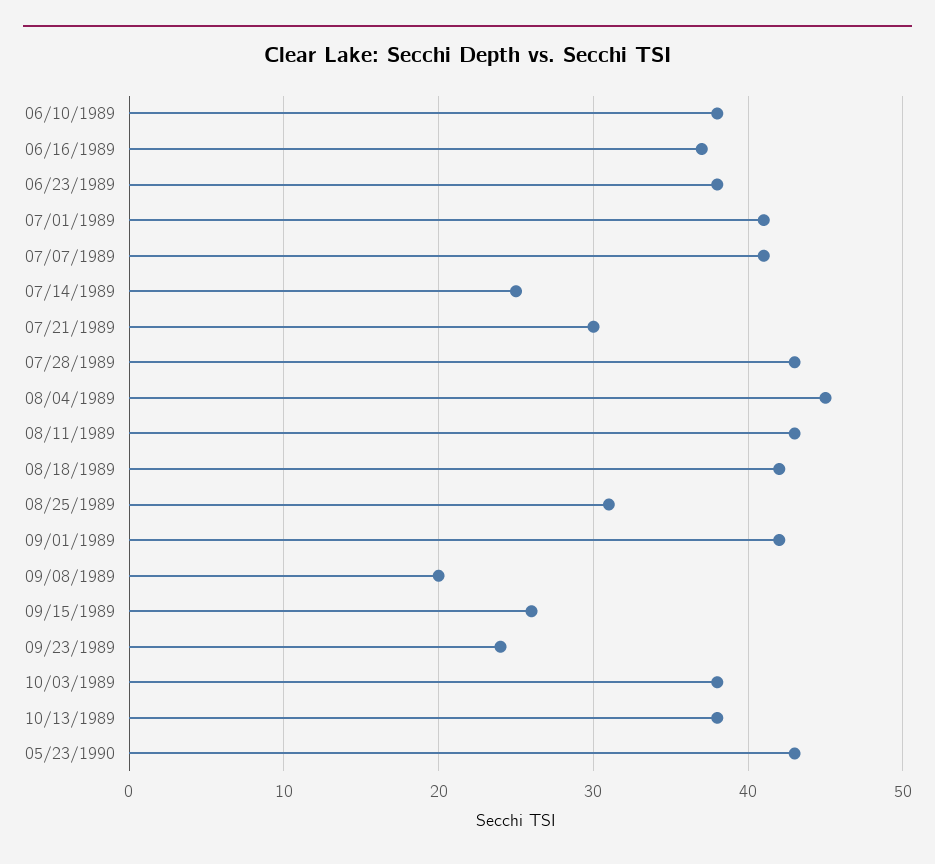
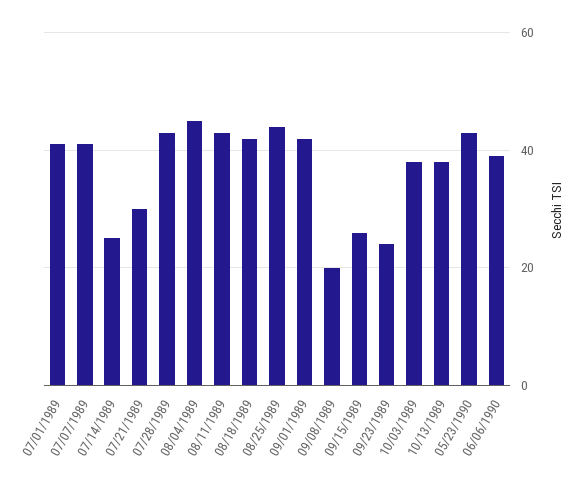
06/10/1989: 38 -> none
06/16/1989: 37 -> none
06/23/1989: 38 -> none
08/25/1989: 31 -> 45
06/06/1990: none -> 40

